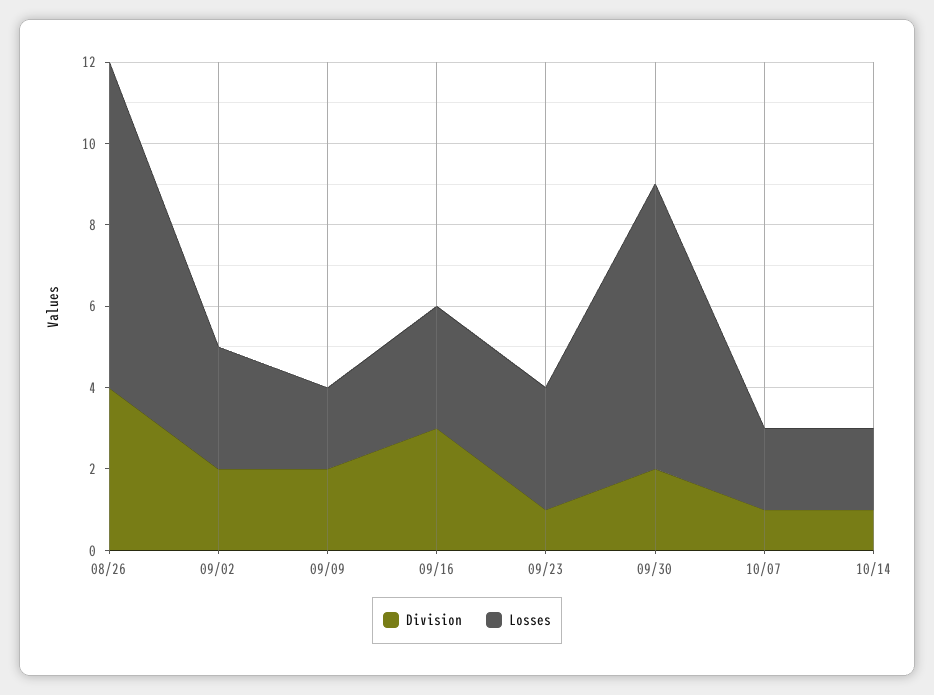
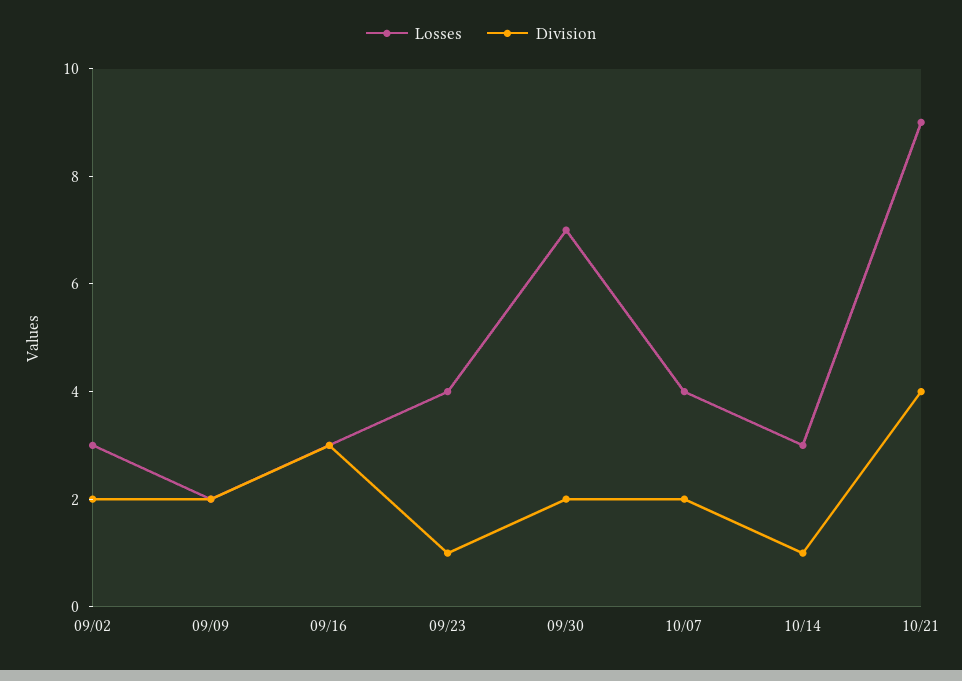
Division, 08/26: 4 -> none
Losses, 08/26: 8 -> none
Losses, 09/23: 3 -> 4
Division, 10/07: 1 -> 2
Losses, 10/07: 2 -> 4
Losses, 10/14: 2 -> 3
Losses, 10/21: none -> 9
Division, 10/21: none -> 4

